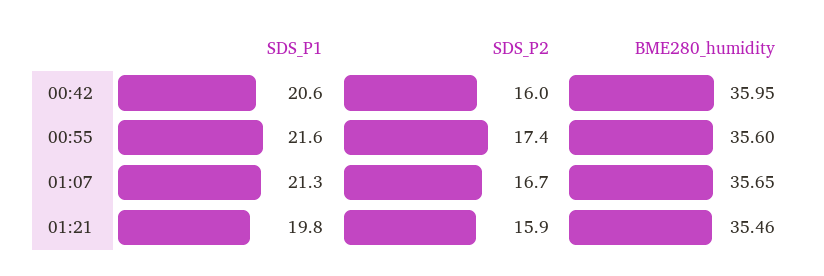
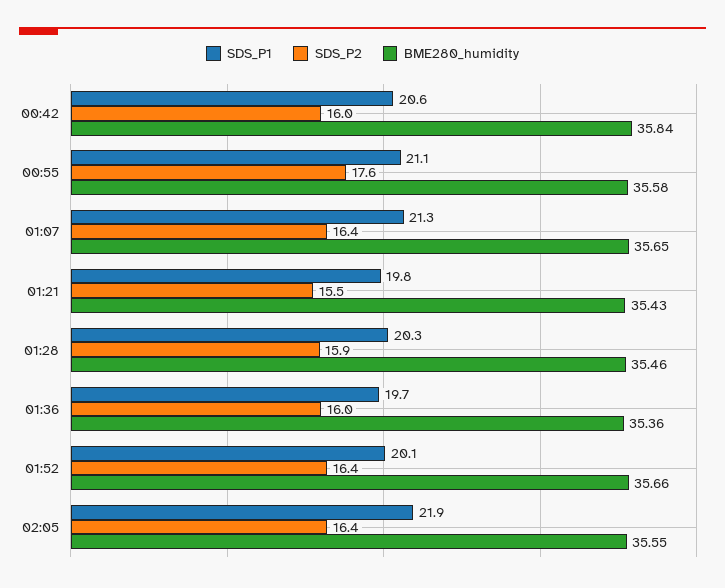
BME280_humidity, 00:42: 35.95 -> 35.84
SDS_P1, 00:55: 21.6 -> 21.1
SDS_P2, 00:55: 17.4 -> 17.6
BME280_humidity, 00:55: 35.6 -> 35.58
SDS_P2, 01:07: 16.7 -> 16.4
SDS_P2, 01:21: 15.9 -> 15.5
BME280_humidity, 01:21: 35.46 -> 35.43
SDS_P1, 01:28: none -> 20.3
SDS_P2, 01:28: none -> 15.9
BME280_humidity, 01:28: none -> 35.46
SDS_P1, 01:36: none -> 19.7
SDS_P2, 01:36: none -> 16
BME280_humidity, 01:36: none -> 35.36
SDS_P1, 01:52: none -> 20.1
SDS_P2, 01:52: none -> 16.4
BME280_humidity, 01:52: none -> 35.66
SDS_P1, 02:05: none -> 21.9
SDS_P2, 02:05: none -> 16.4
BME280_humidity, 02:05: none -> 35.55

